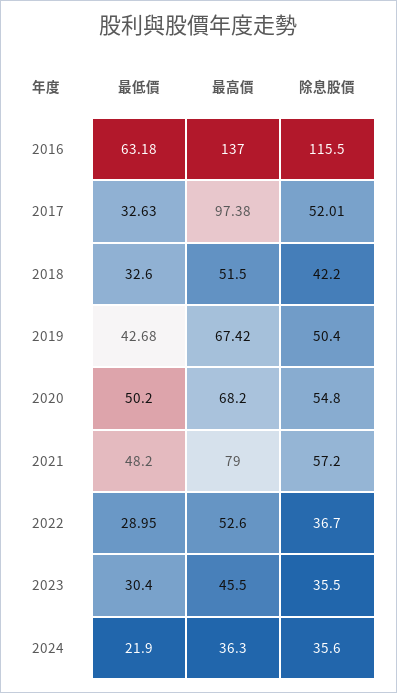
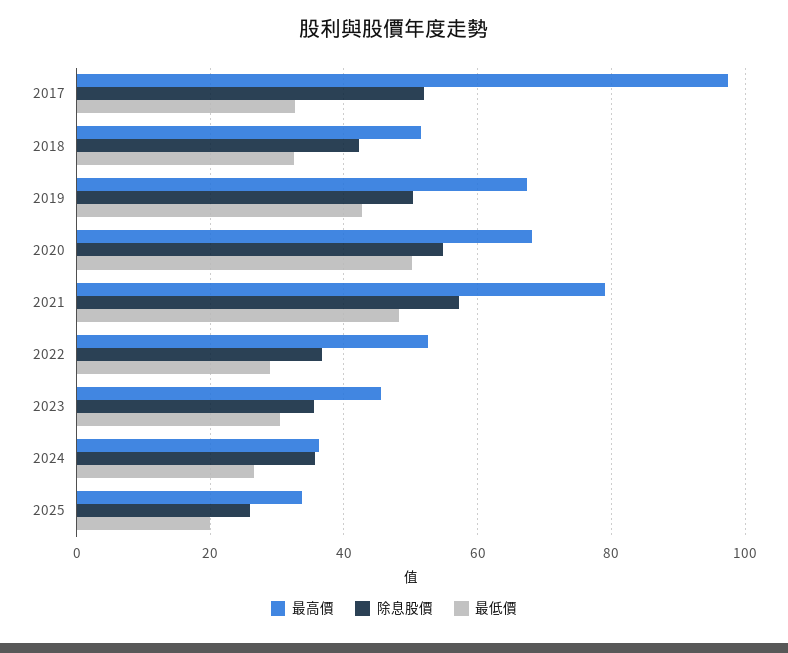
最低價, 2016: 63.18 -> none
最高價, 2016: 137 -> none
除息股價, 2016: 115.5 -> none
最低價, 2024: 21.9 -> 26
最高價, 2025: none -> 34
除息股價, 2025: none -> 26
最低價, 2025: none -> 20

